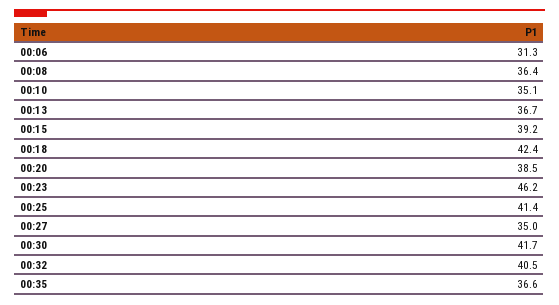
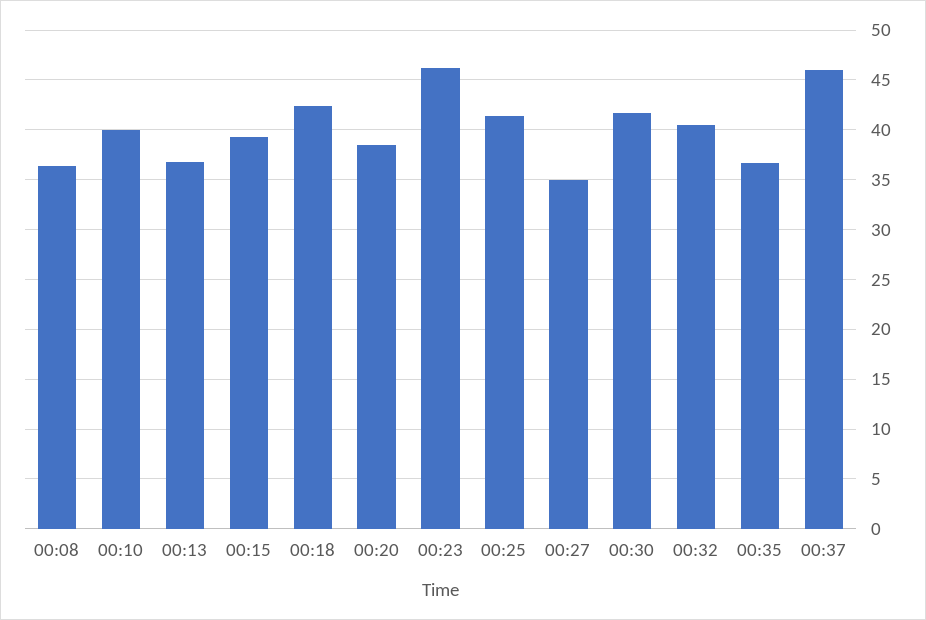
00:06: 31.3 -> none
00:10: 35.1 -> 40
00:37: none -> 46

